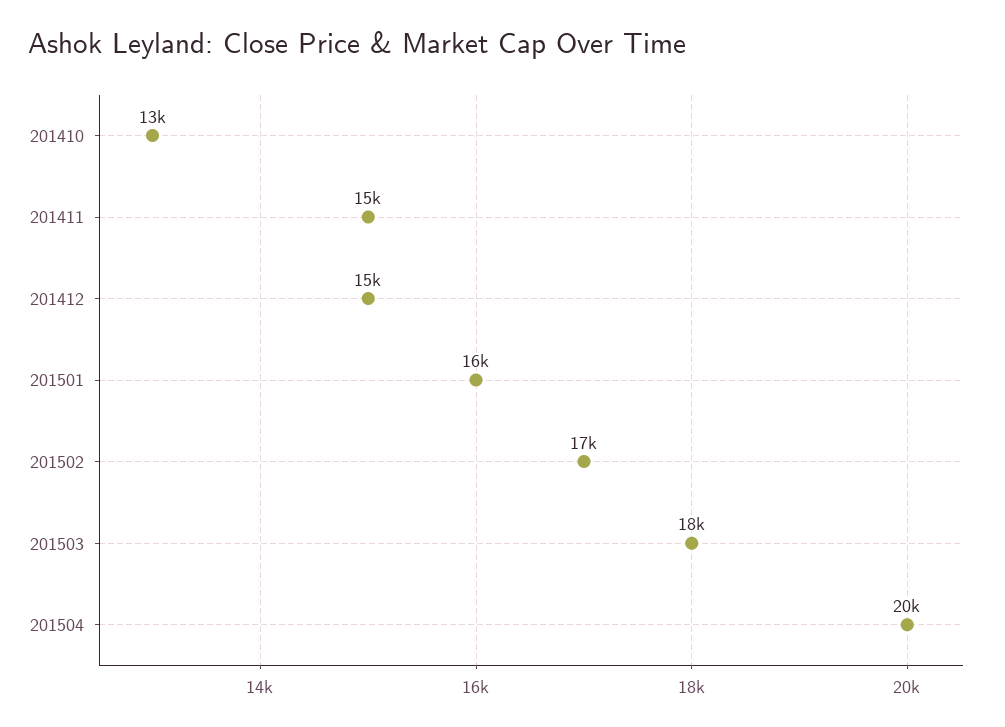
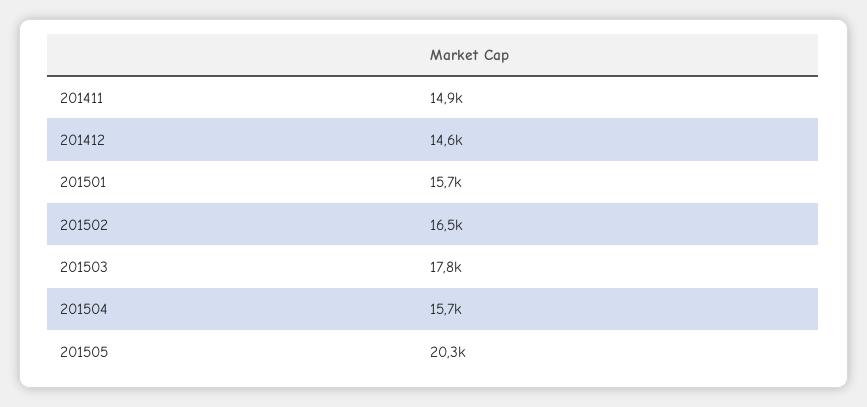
201410: 13000 -> none
201504: 20000 -> 15700
201505: none -> 20300

